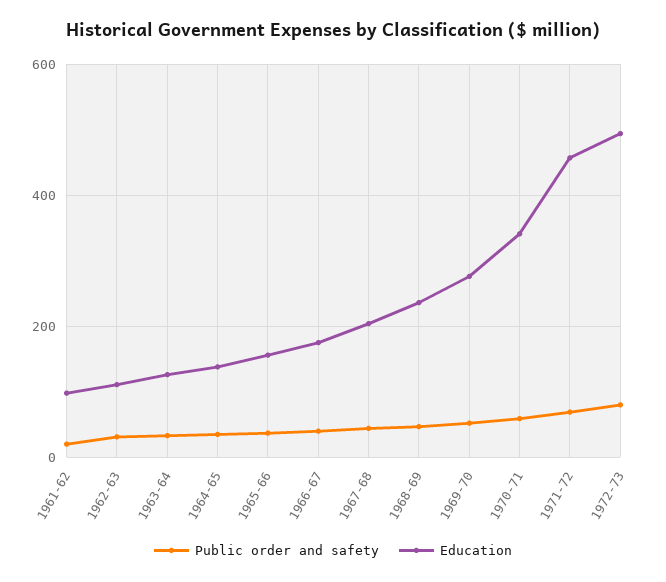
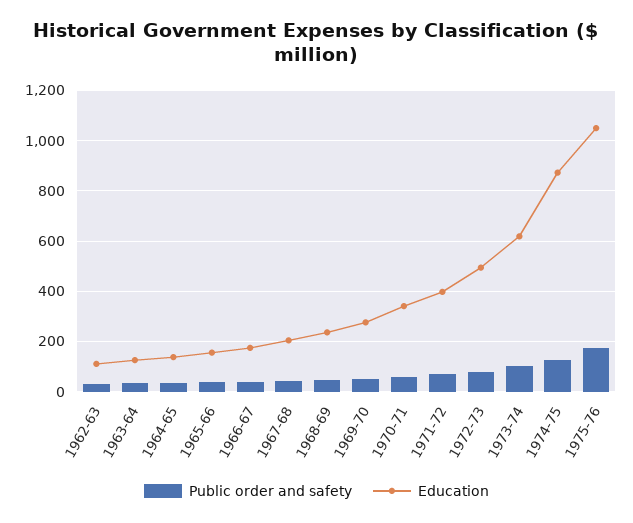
Public order and safety, 1961-62: 20 -> none
Education, 1961-62: 100 -> none
Education, 1971-72: 460 -> 400
Public order and safety, 1973-74: none -> 100
Education, 1973-74: none -> 625
Public order and safety, 1974-75: none -> 125
Education, 1974-75: none -> 875
Public order and safety, 1975-76: none -> 175
Education, 1975-76: none -> 1050

